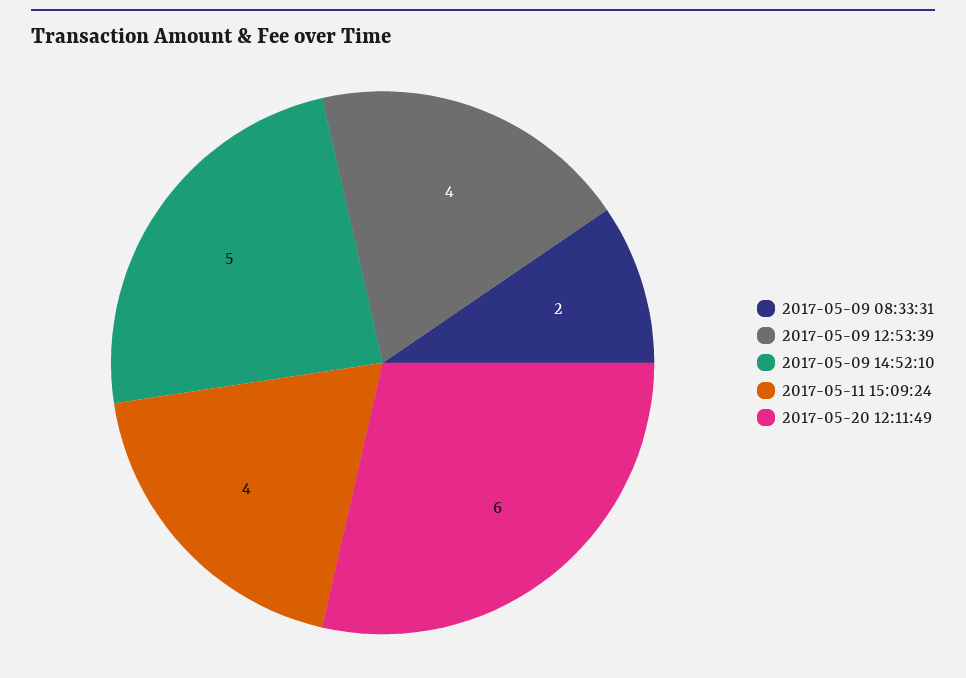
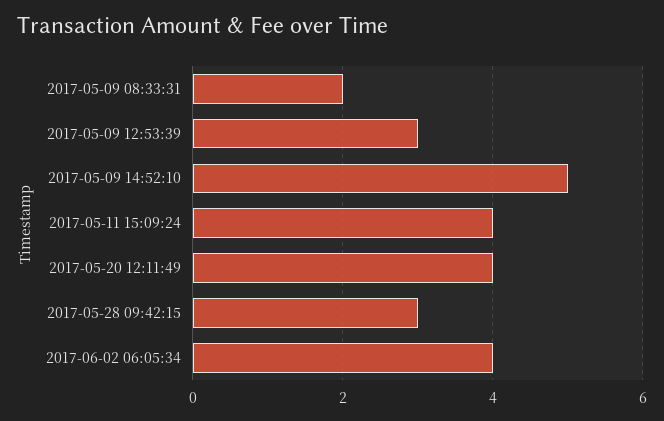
2017-05-09 12:53:39: 4 -> 3
2017-05-20 12:11:49: 6 -> 4
2017-05-28 09:42:15: none -> 3
2017-06-02 06:05:34: none -> 4

